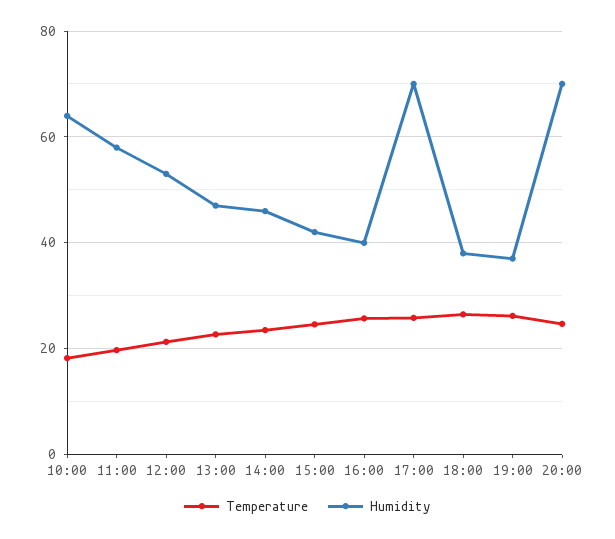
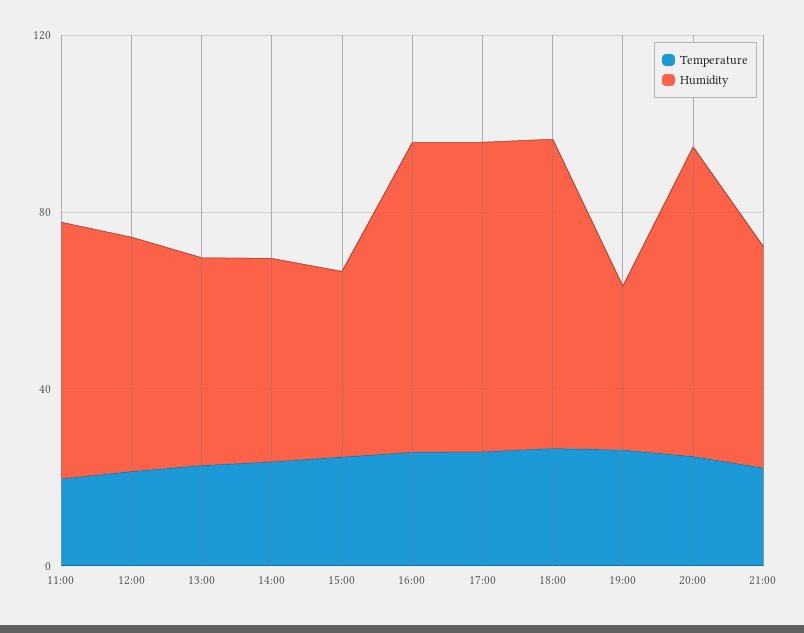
Temperature, 10:00: 18 -> none
Humidity, 10:00: 64 -> none
Humidity, 16:00: 40 -> 70
Humidity, 18:00: 38 -> 70
Temperature, 21:00: none -> 20
Humidity, 21:00: none -> 50

